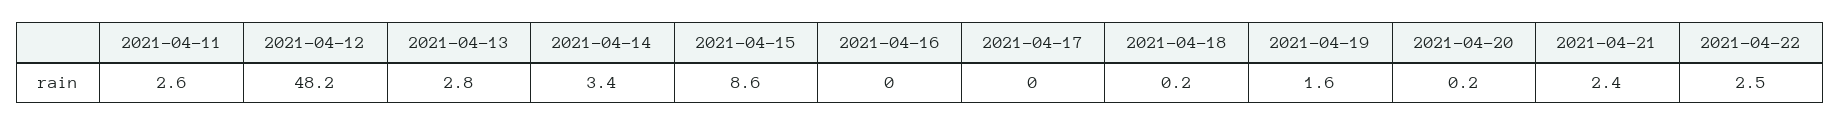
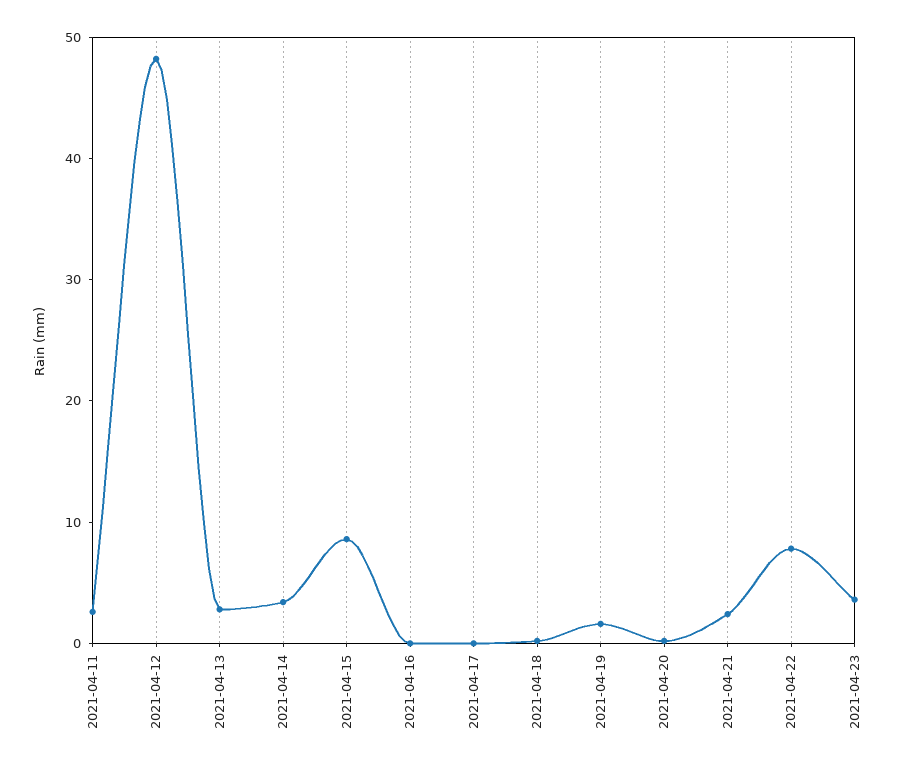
2021-04-22: 2.5 -> 8
2021-04-23: none -> 4

